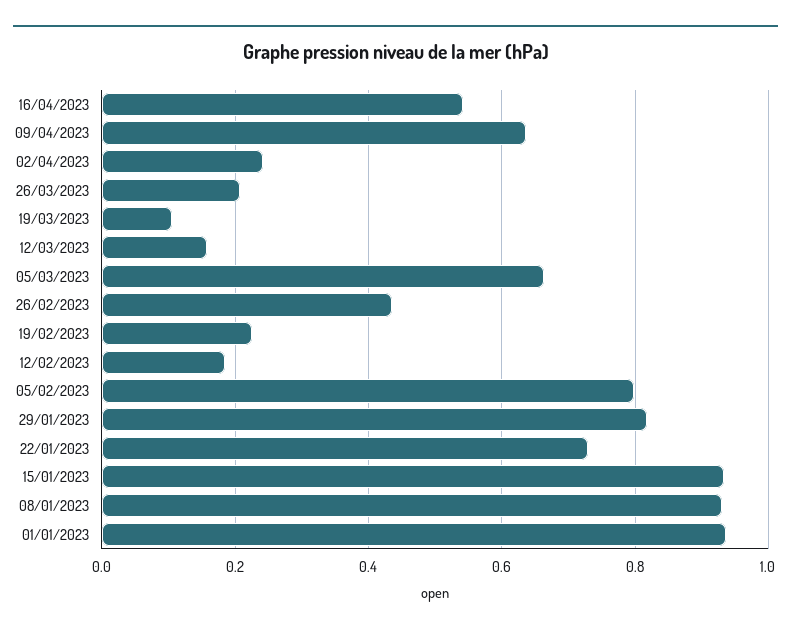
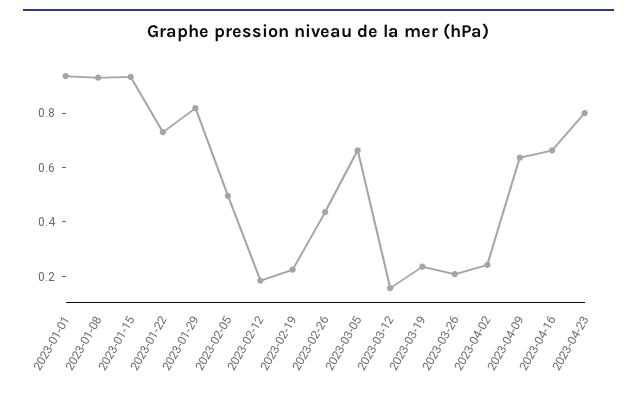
16/04/2023: 0.54 -> 0.65
19/03/2023: 0.1 -> 0.25
05/02/2023: 0.8 -> 0.5
2023-04-23: none -> 0.8

